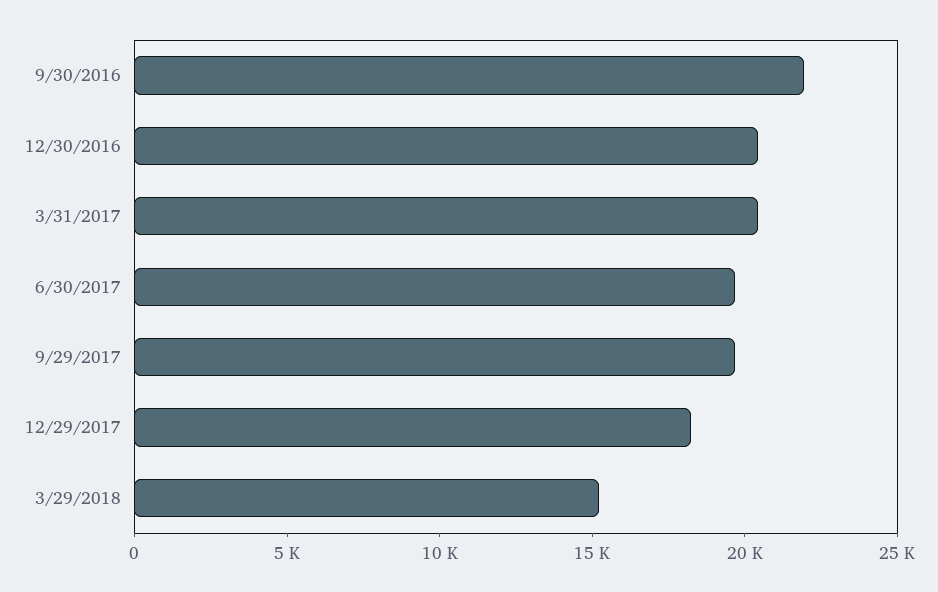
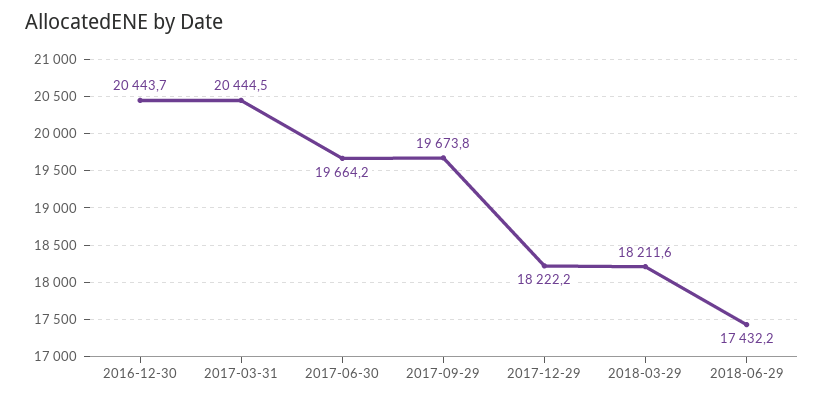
9/30/2016: 22000 -> none
3/29/2018: 15000 -> 18211.6
2018-06-29: none -> 17432.2

